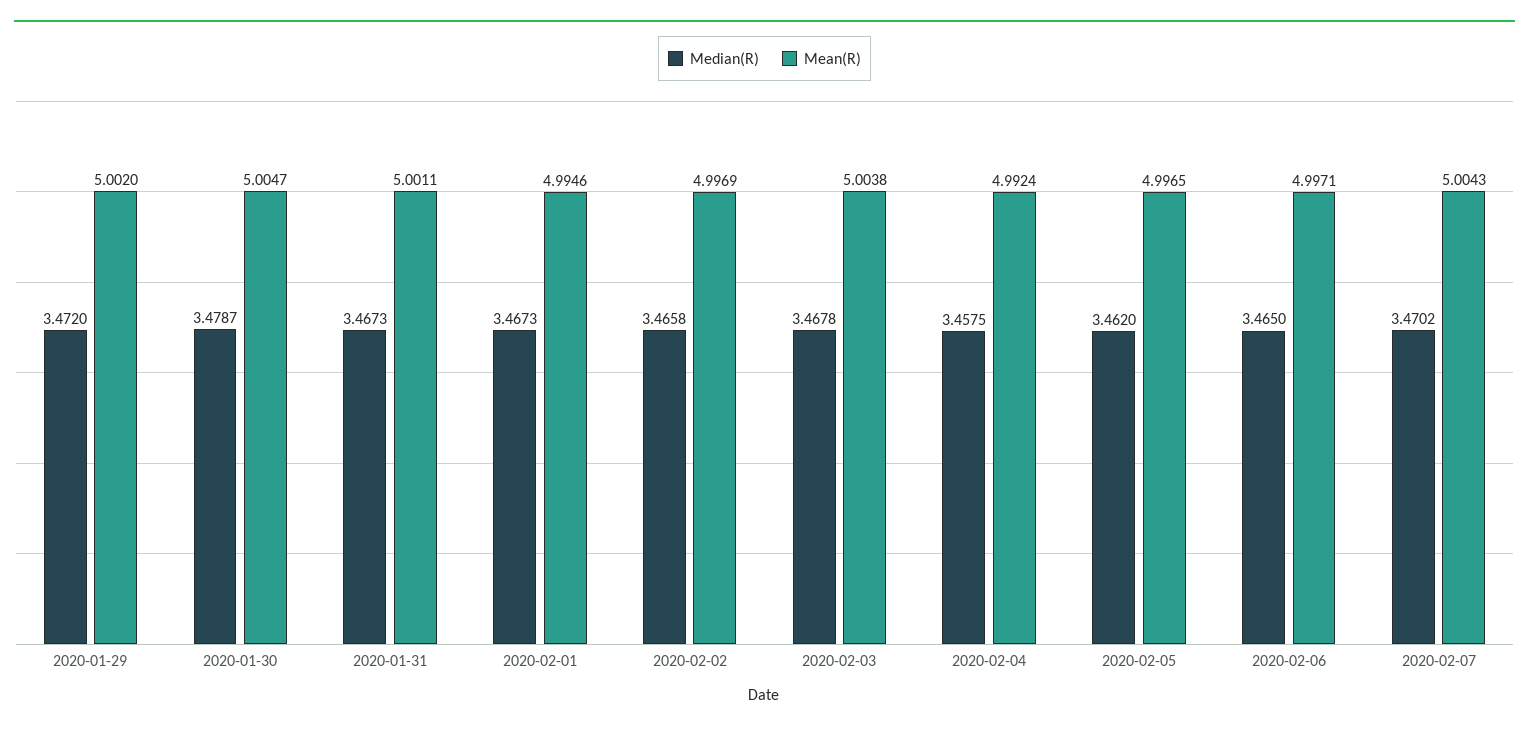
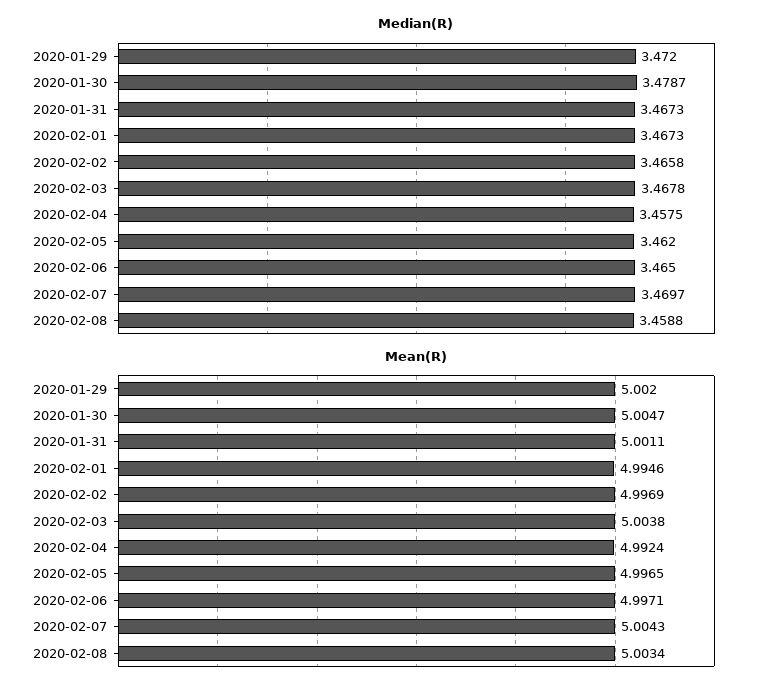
Median(R), 2020-02-07: 3.4702 -> 3.4697
Median(R), 2020-02-08: none -> 3.4588
Mean(R), 2020-02-08: none -> 5.0034

